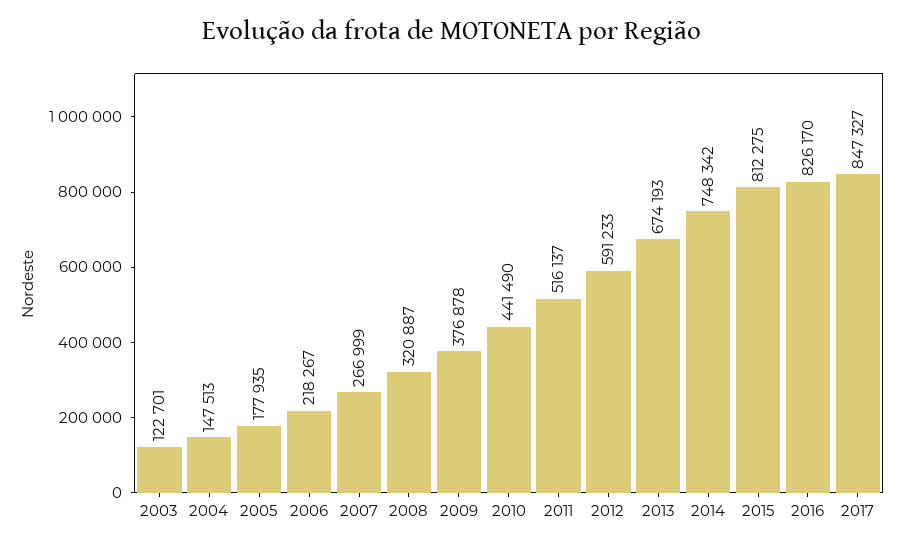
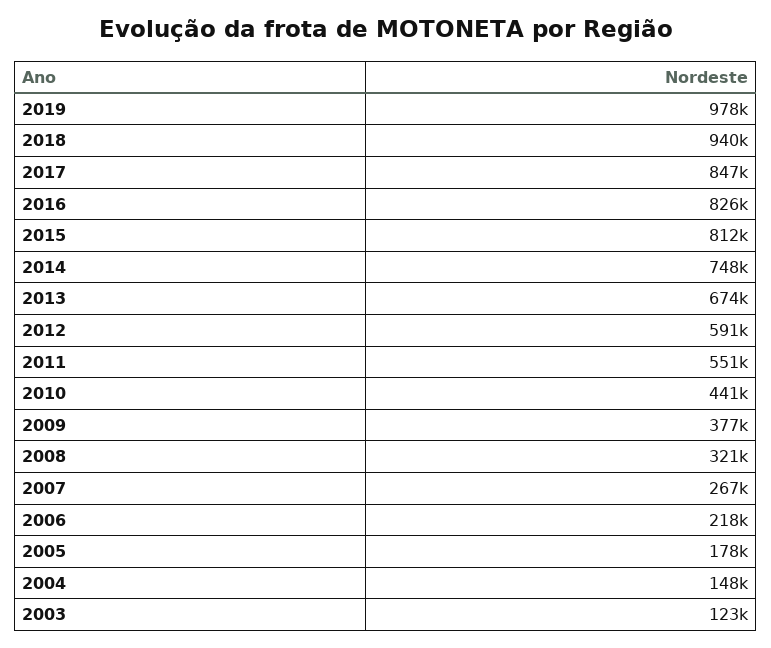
2011: 516137 -> 551000
2019: none -> 978000
2018: none -> 940000

